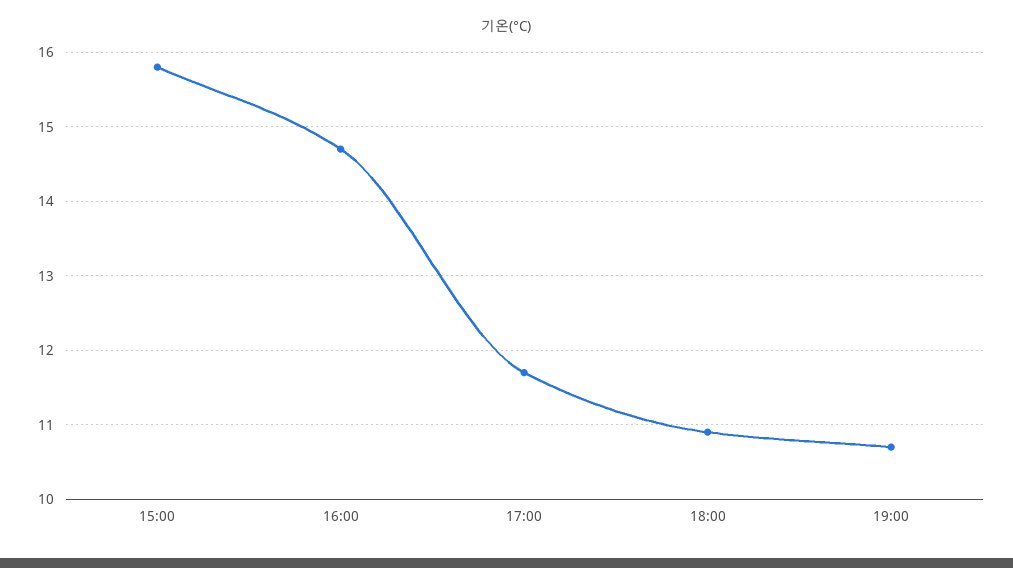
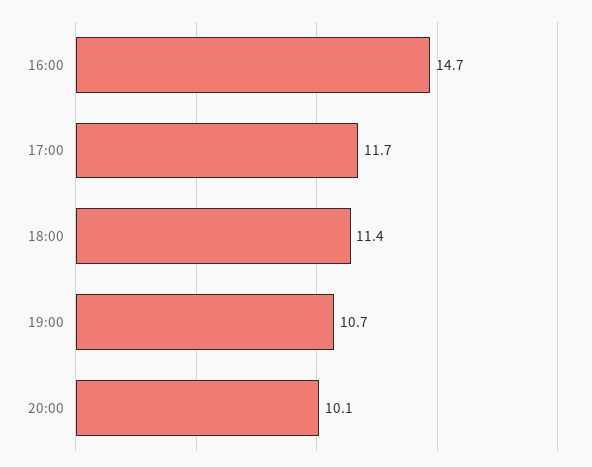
15:00: 15.8 -> none
18:00: 10.9 -> 11.4
20:00: none -> 10.1

